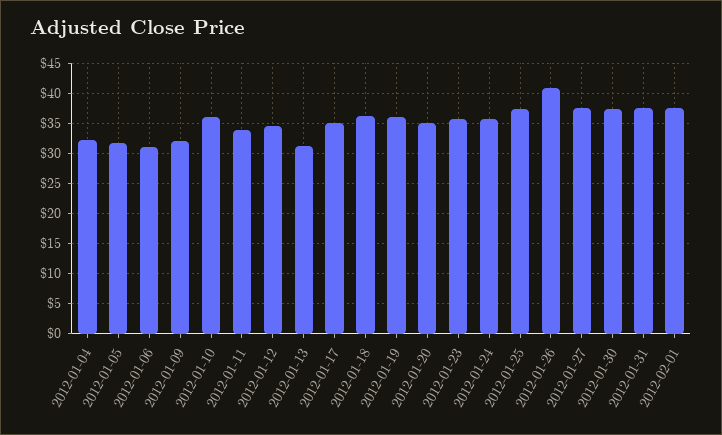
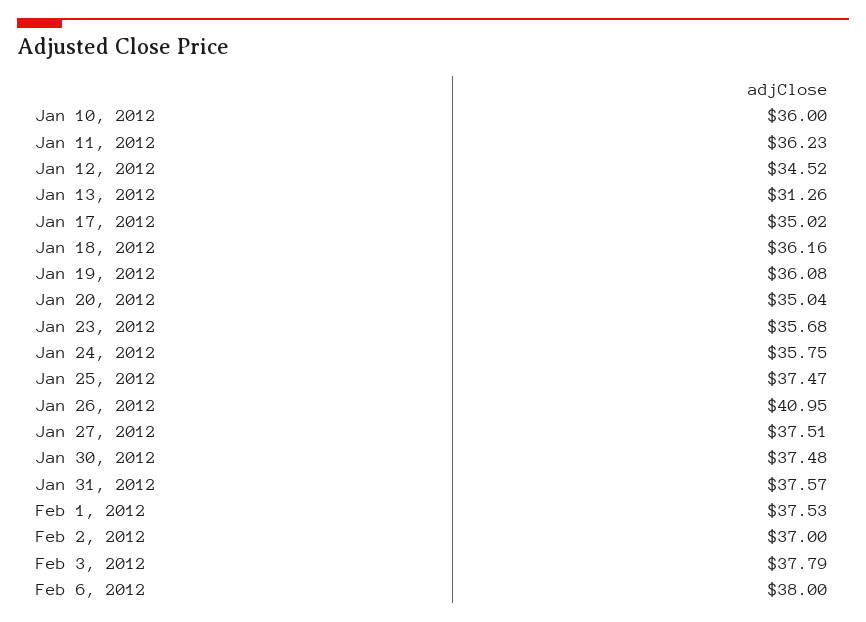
2012-01-04: 32 -> none
2012-01-05: 32 -> none
2012-01-06: 31 -> none
2012-01-09: 32 -> none
2012-01-11: 34 -> 36.23
Feb 2, 2012: none -> 37
Feb 3, 2012: none -> 37.79
Feb 6, 2012: none -> 38

